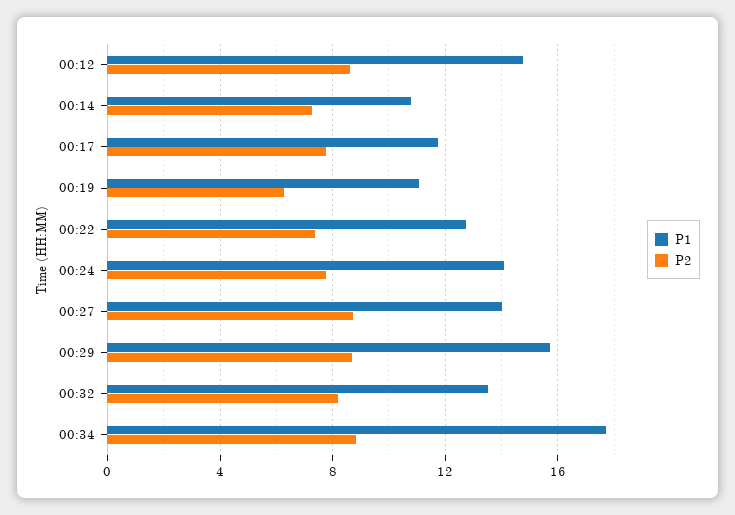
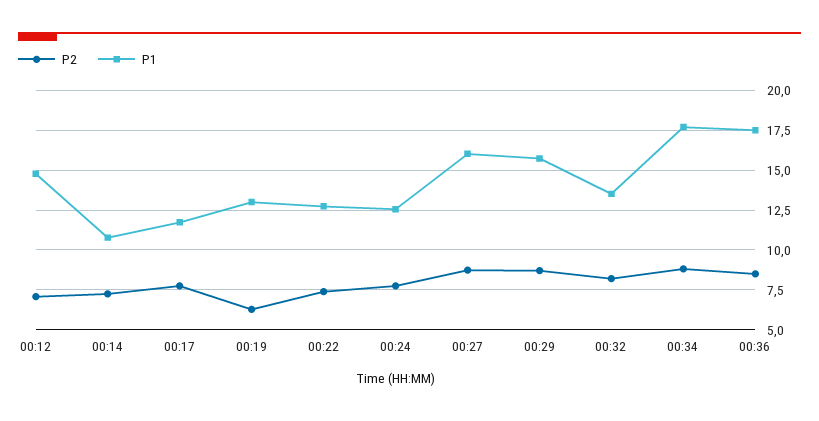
P2, 00:12: 8.5 -> 7
P1, 00:19: 11 -> 13
P1, 00:24: 14 -> 12.5
P1, 00:27: 14 -> 16
P2, 00:36: none -> 8.5
P1, 00:36: none -> 17.5

